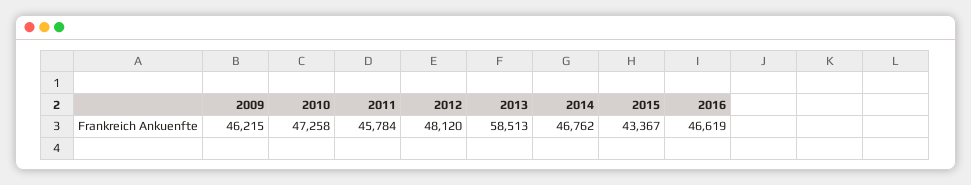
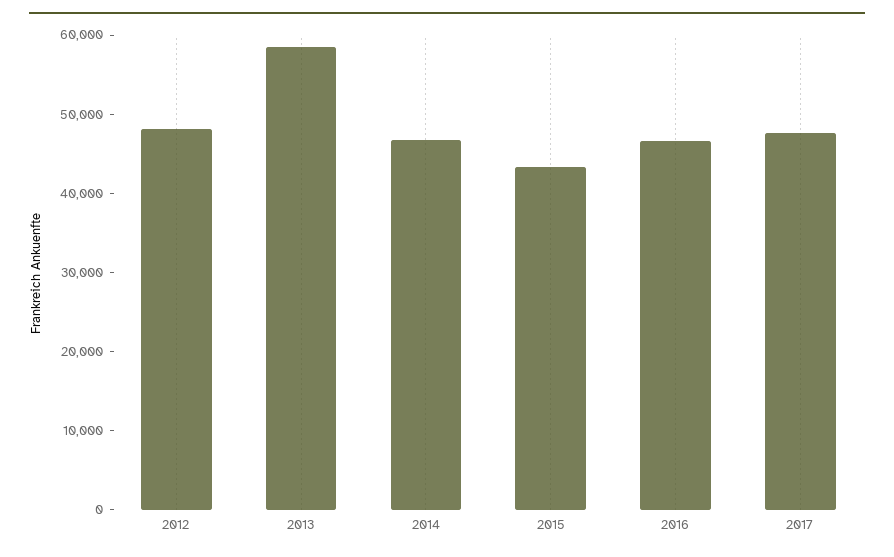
2009: 46215 -> none
2010: 47258 -> none
2011: 45784 -> none
2017: none -> 48000

